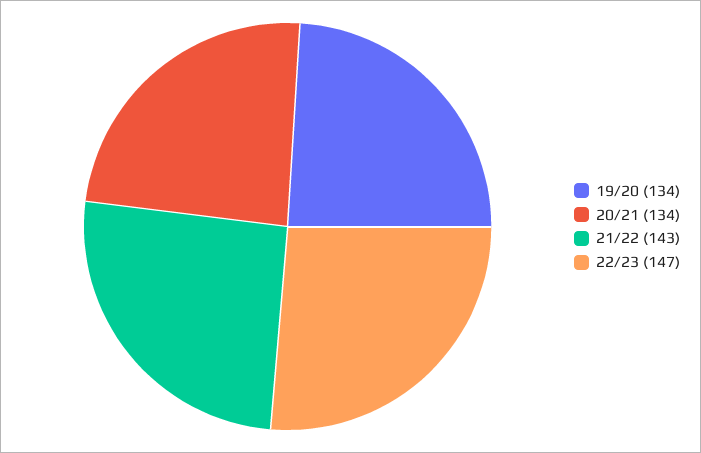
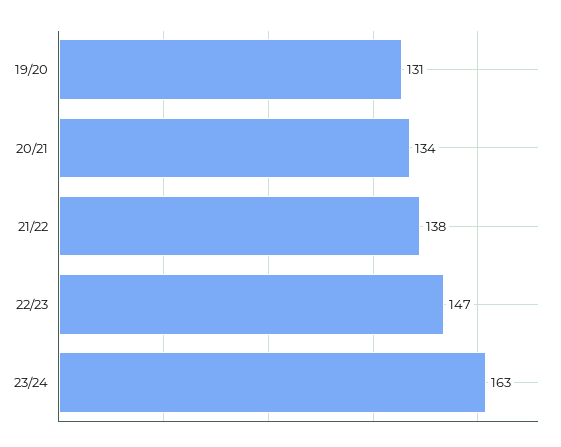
19/20: 134 -> 131
21/22: 143 -> 138
23/24: none -> 163

